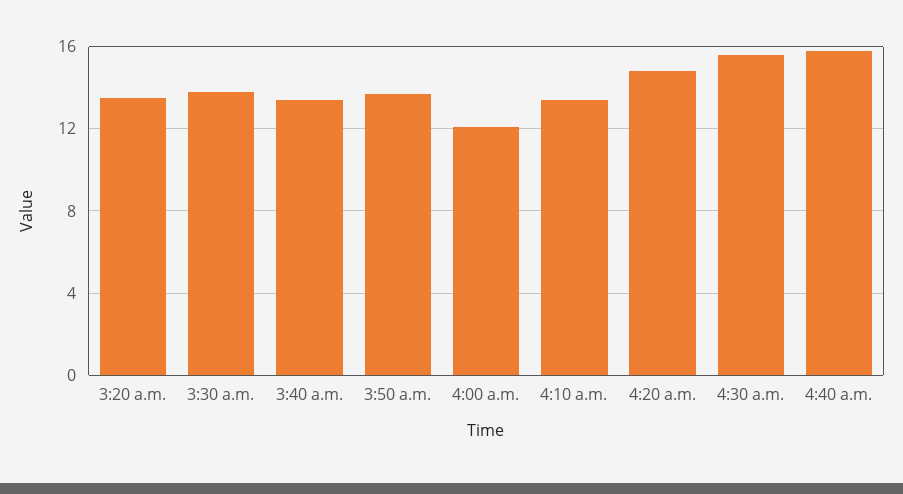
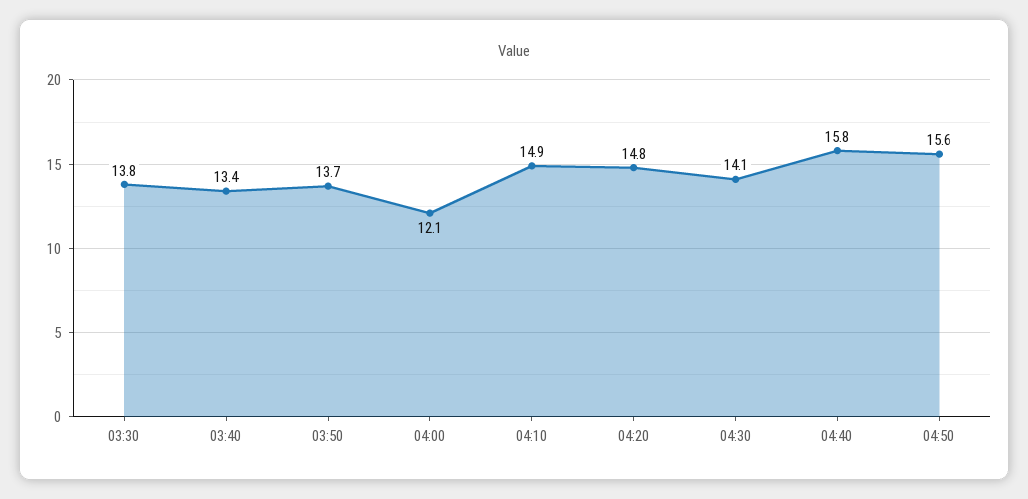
3:20 a.m.: 13.5 -> none
4:10 a.m.: 13.5 -> 14.9
4:30 a.m.: 15.5 -> 14.1
04:50: none -> 15.6

